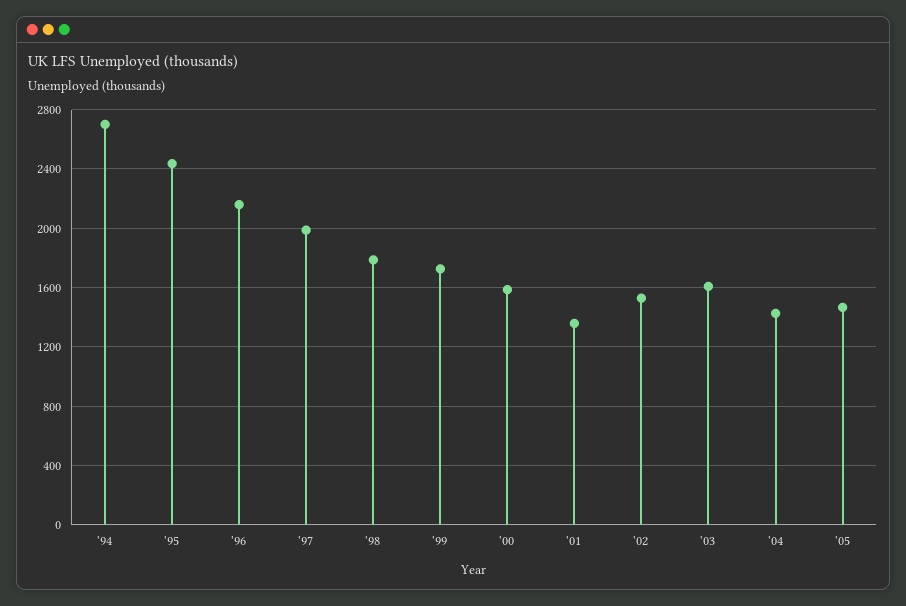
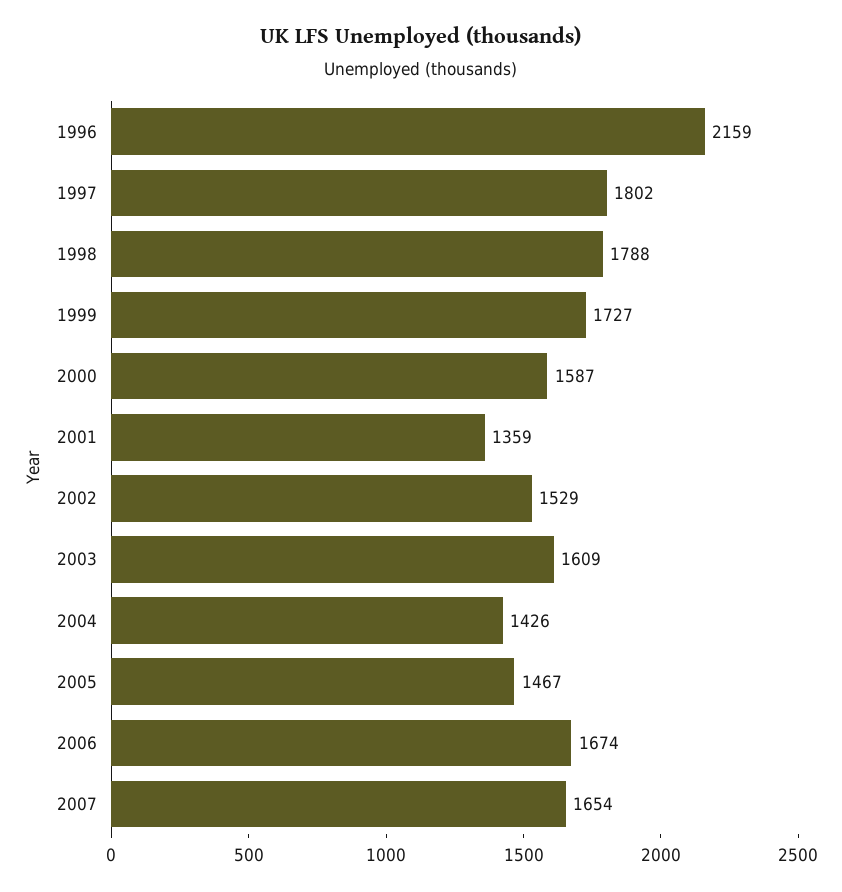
'94: 2700 -> none
'95: 2450 -> none
'97: 2000 -> 1802
2006: none -> 1674
2007: none -> 1654

